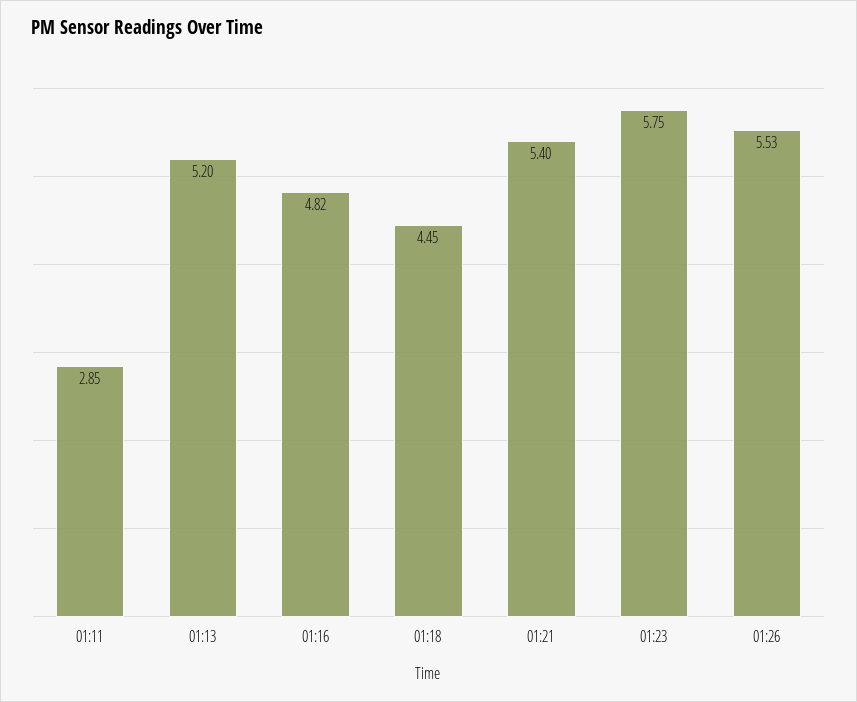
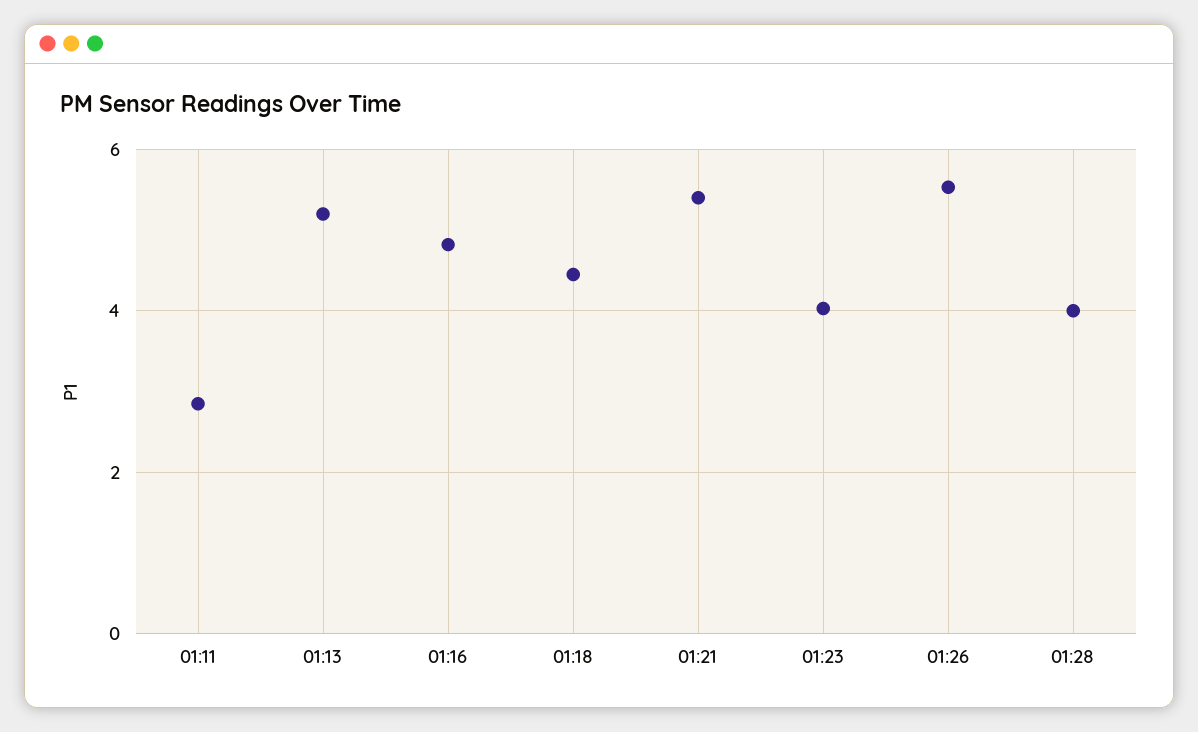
01:23: 5.75 -> 4
01:28: none -> 4

